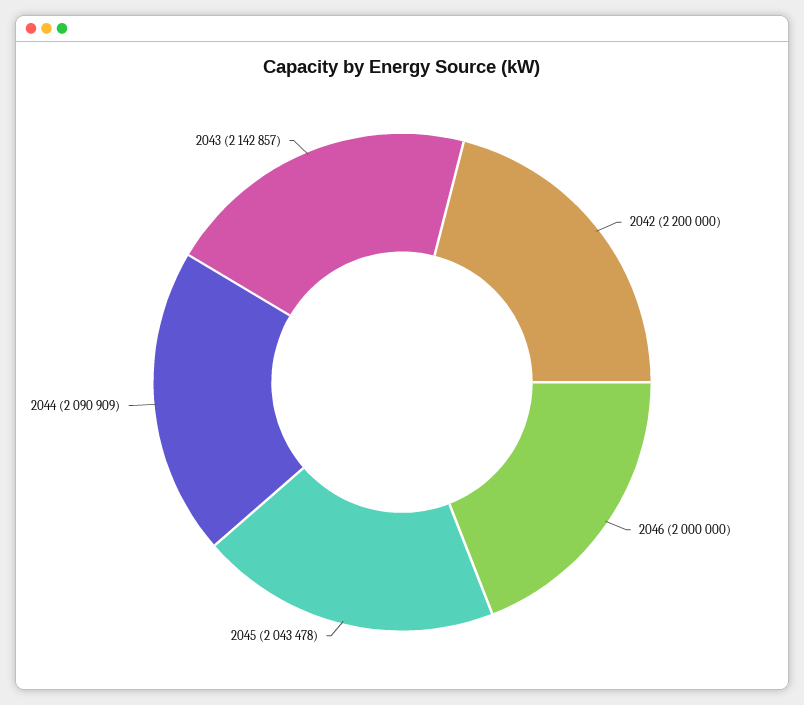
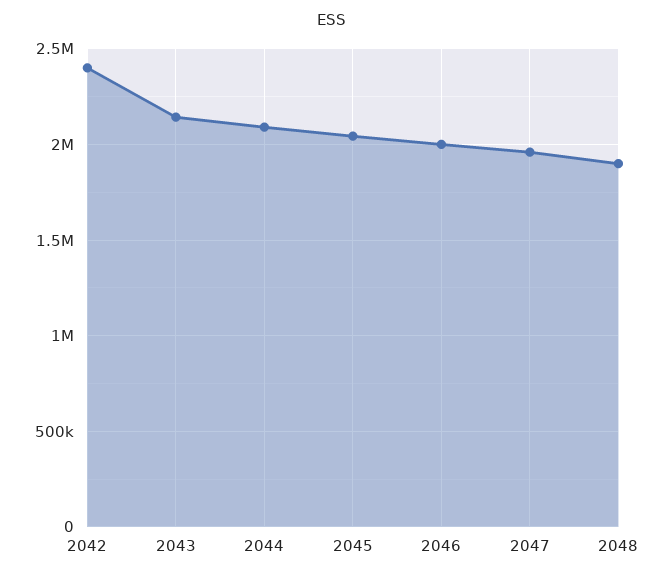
2042: 2200000 -> 2400000
2047: none -> 1950000
2048: none -> 1900000

